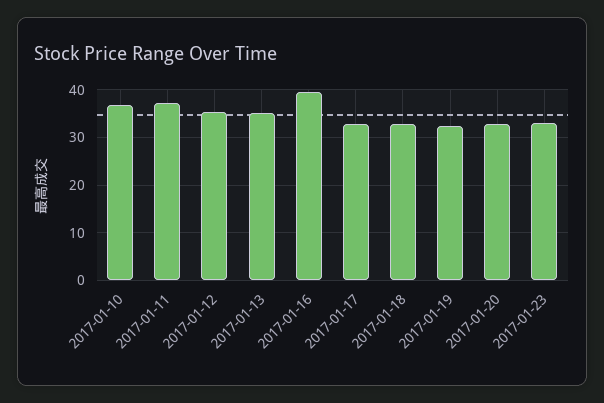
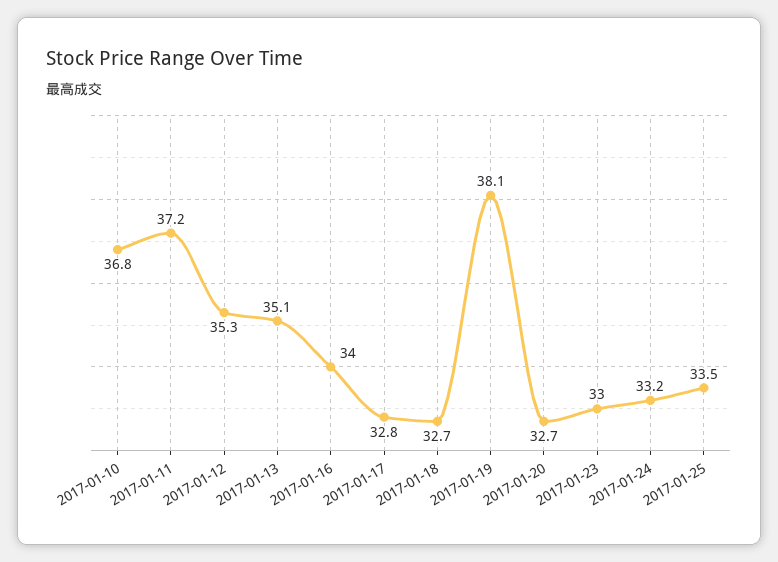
2017-01-16: 40 -> 34
2017-01-19: 32 -> 38.1
2017-01-24: none -> 33.2
2017-01-25: none -> 33.5

